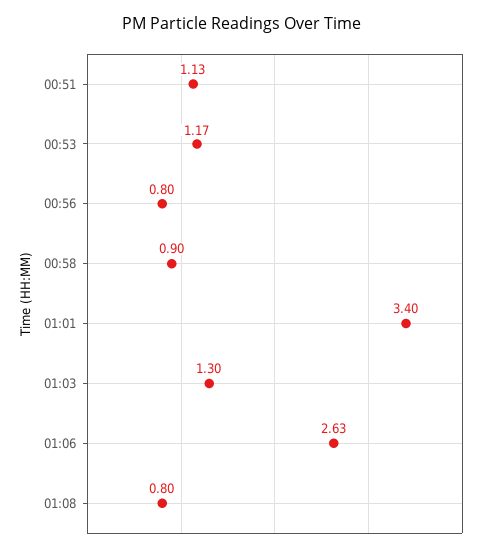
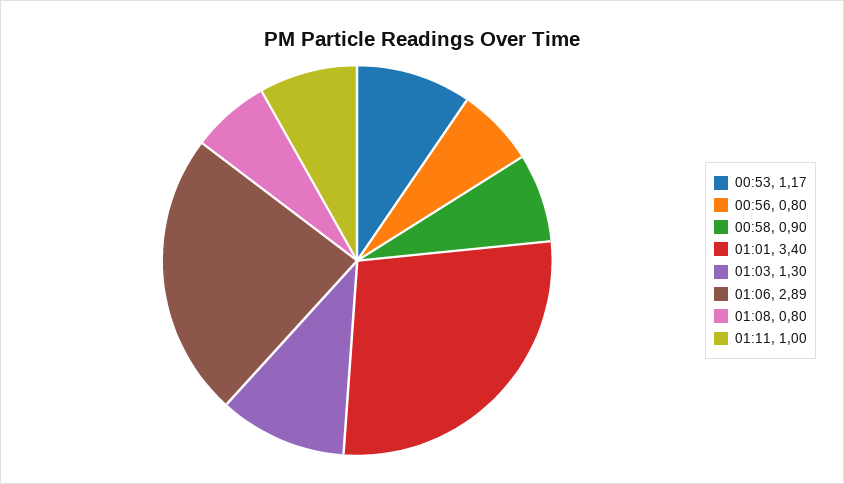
00:51: 1.13 -> none
01:06: 2.63 -> 2.89
01:11: none -> 1

